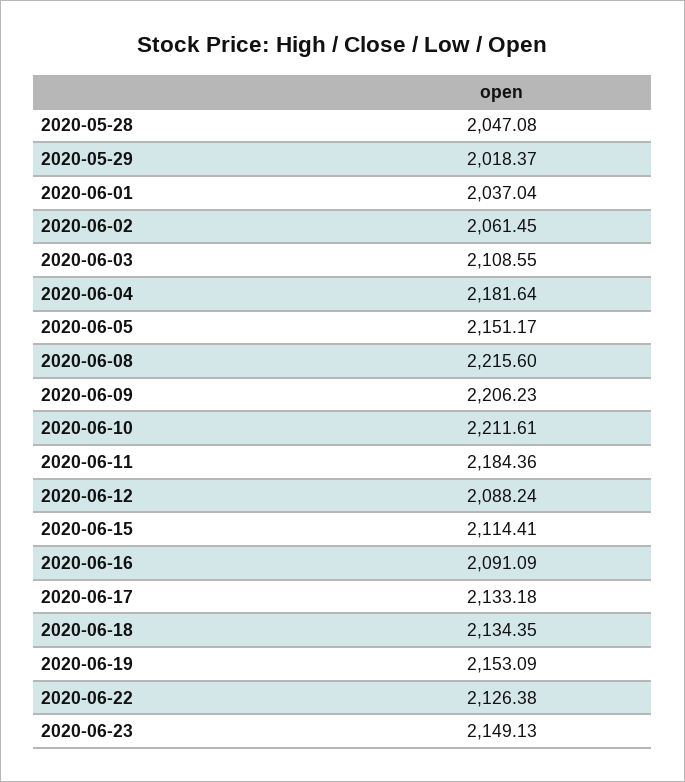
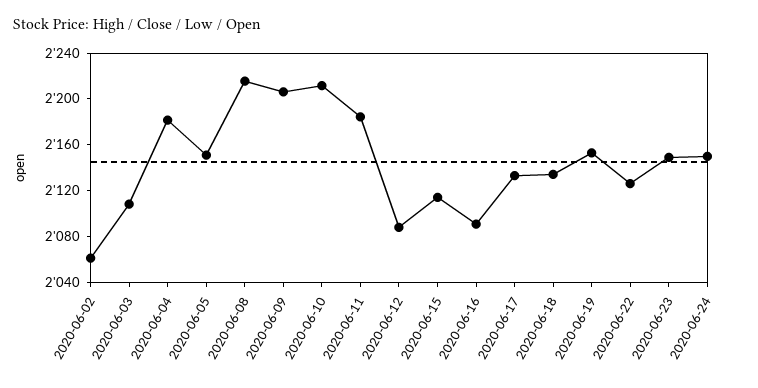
2020-05-28: 2047.08 -> none
2020-05-29: 2018.37 -> none
2020-06-01: 2037.04 -> none
2020-06-24: none -> 2150

